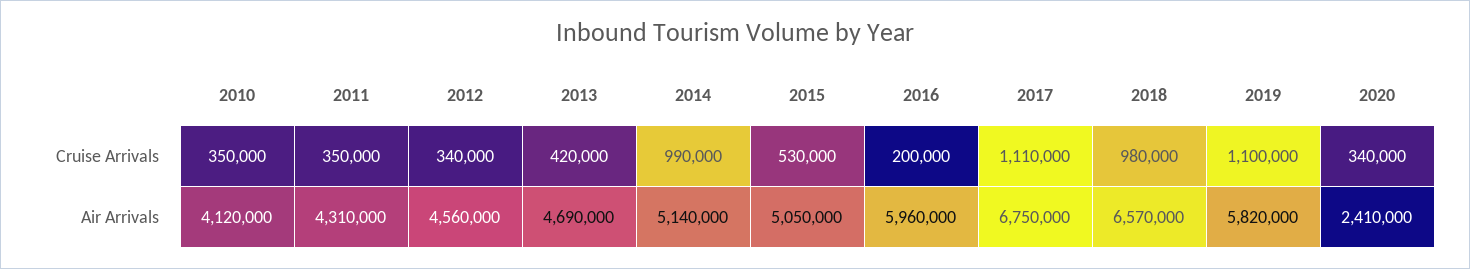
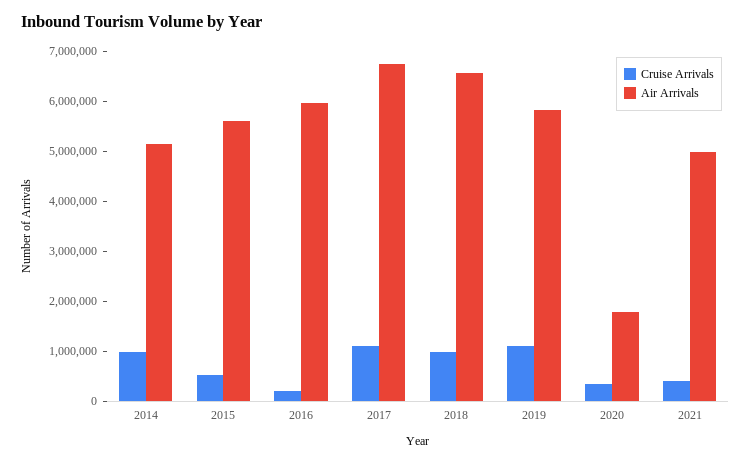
Cruise Arrivals, 2010: 350000 -> none
Cruise Arrivals, 2011: 350000 -> none
Cruise Arrivals, 2012: 340000 -> none
Cruise Arrivals, 2013: 420000 -> none
Air Arrivals, 2010: 4120000 -> none
Air Arrivals, 2011: 4310000 -> none
Air Arrivals, 2012: 4560000 -> none
Air Arrivals, 2013: 4690000 -> none
Air Arrivals, 2015: 5050000 -> 5600000
Air Arrivals, 2020: 2410000 -> 1800000
Cruise Arrivals, 2021: none -> 400000
Air Arrivals, 2021: none -> 5000000

